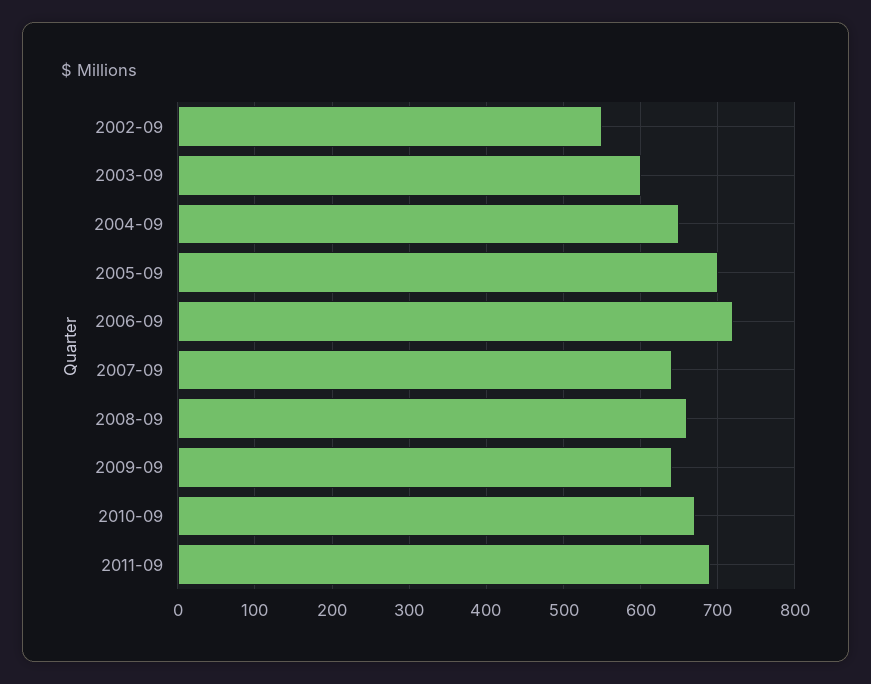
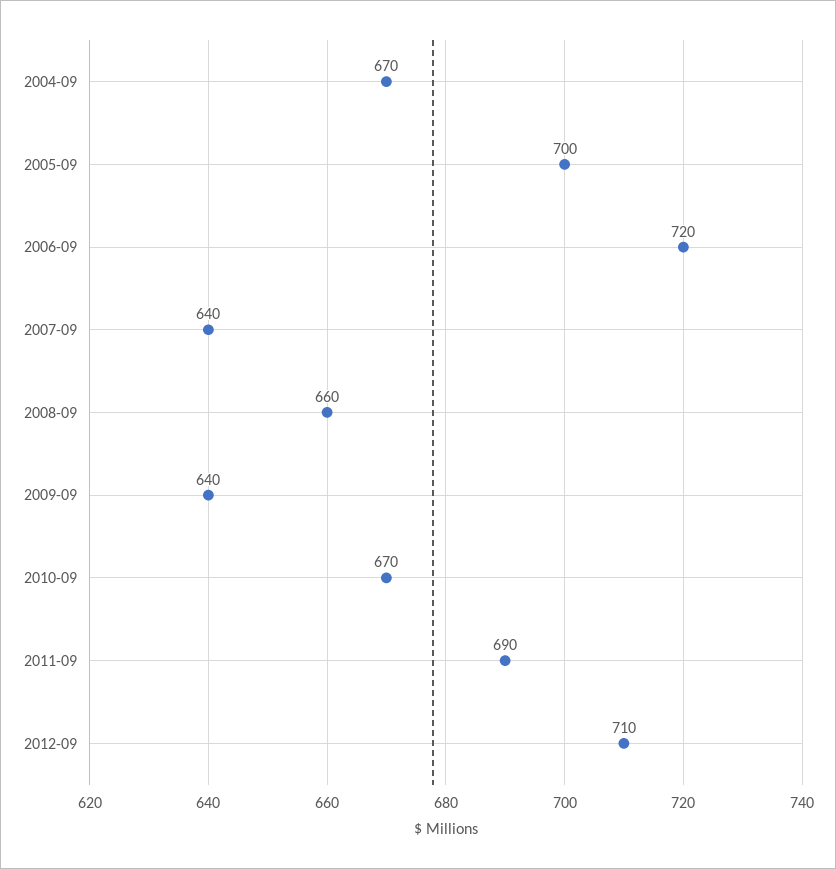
2002-09: 550 -> none
2003-09: 600 -> none
2004-09: 650 -> 670
2012-09: none -> 710

